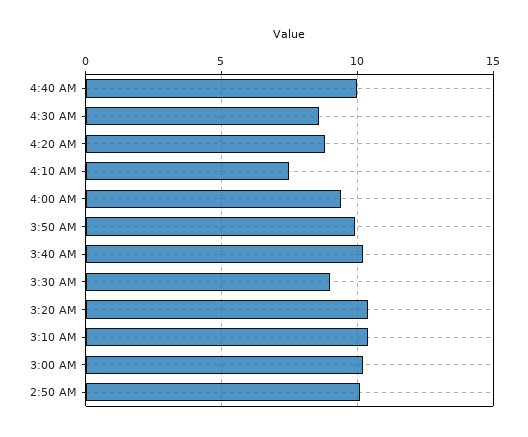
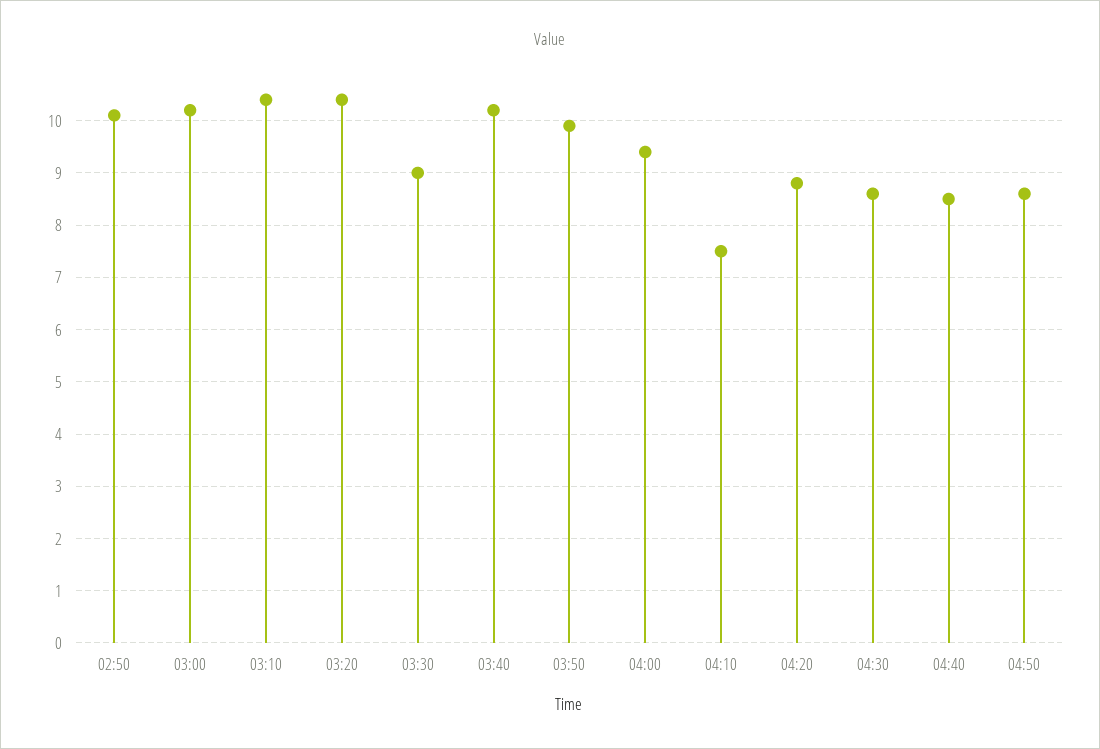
4:40 AM: 10 -> 8.5
04:50: none -> 8.5

